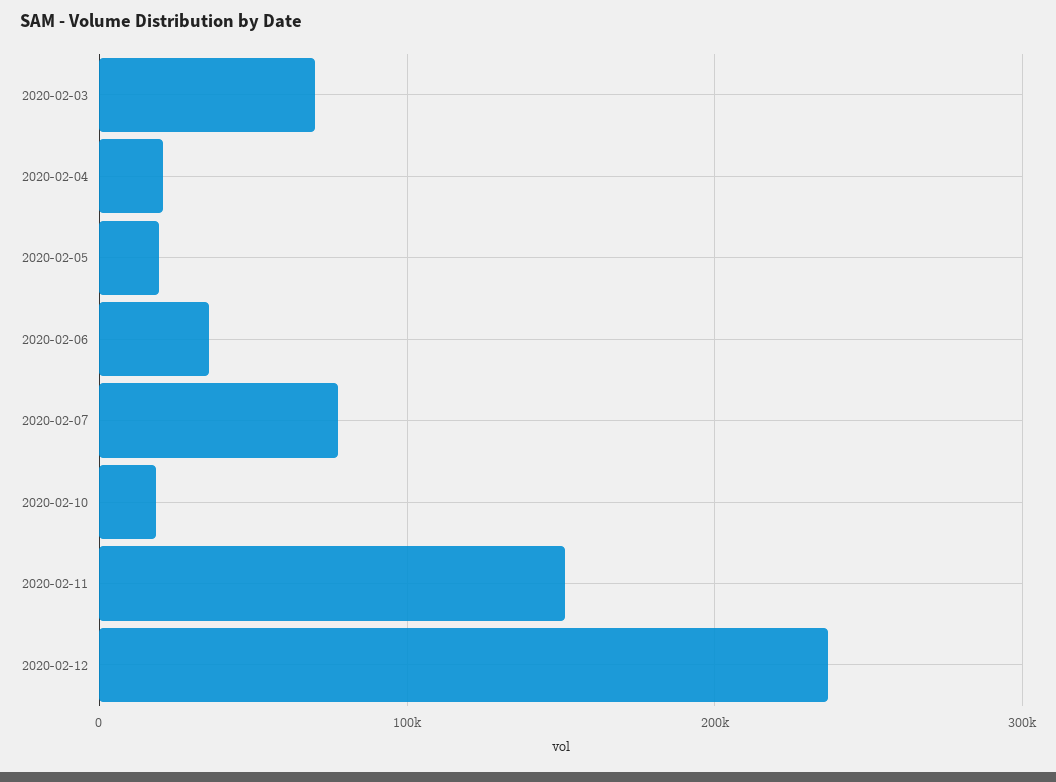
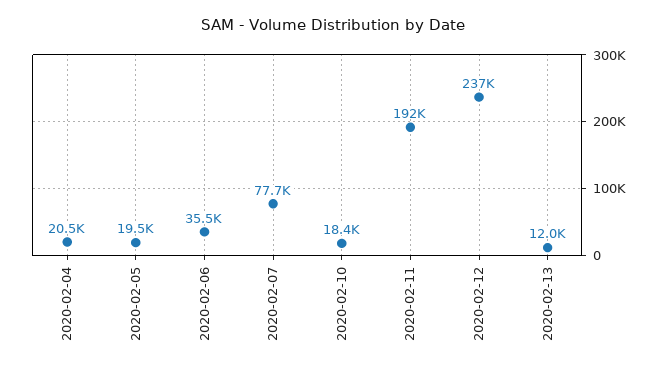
2020-02-03: 70000 -> none
2020-02-11: 150000 -> 192000
2020-02-13: none -> 12000

